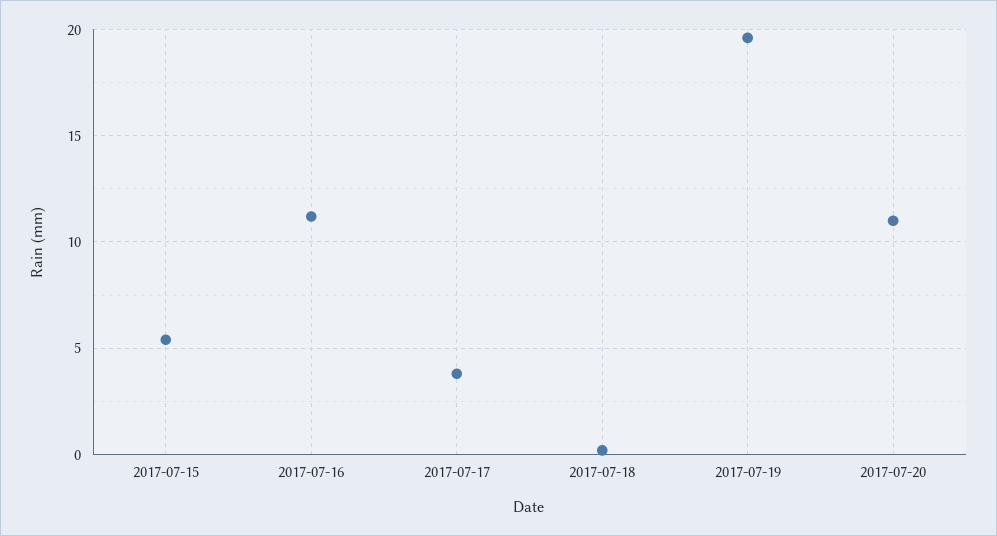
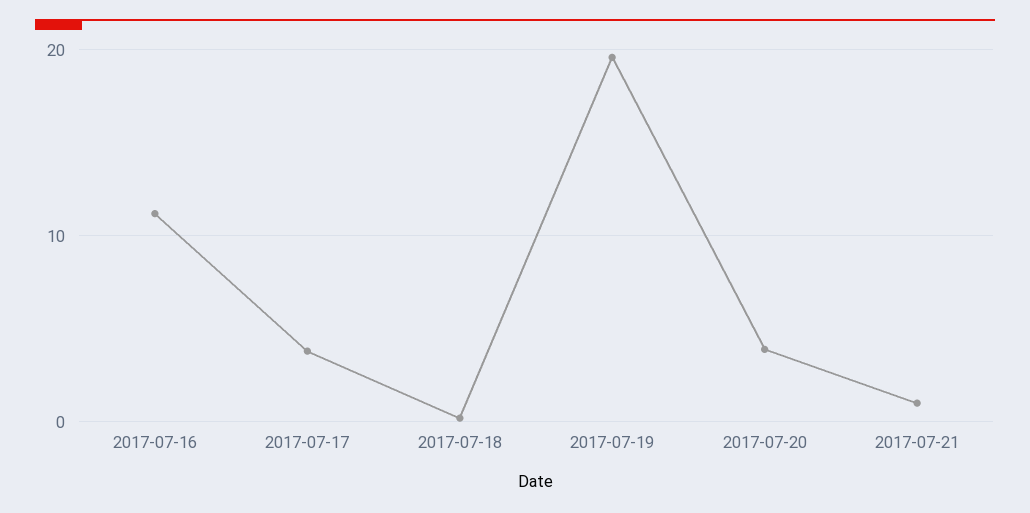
2017-07-15: 5.5 -> none
2017-07-20: 11 -> 4
2017-07-21: none -> 1

